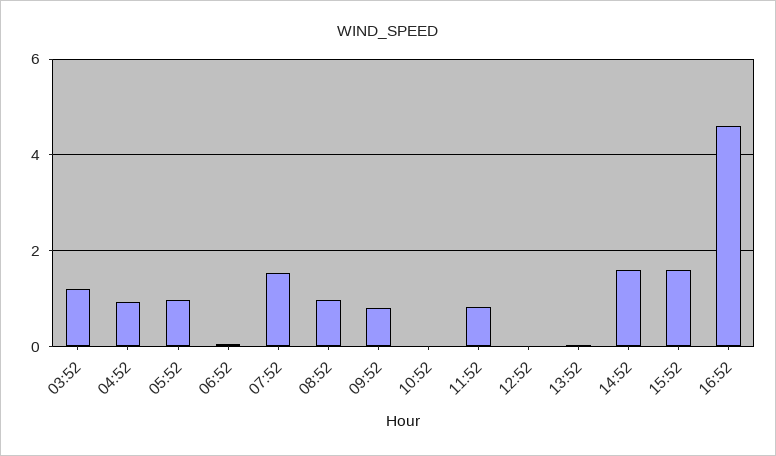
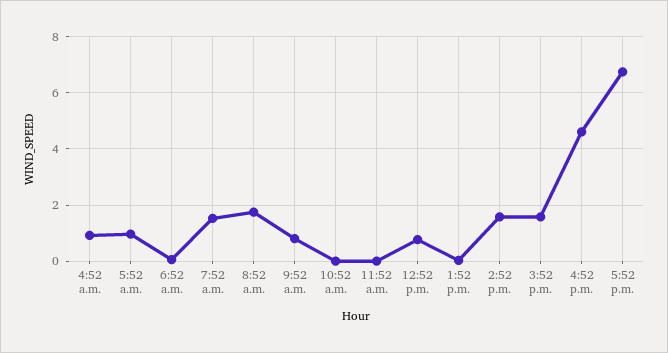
03:52: 1.2 -> none
08:52: 1 -> 1.75
11:52: 0.8 -> 0
12:52: 0 -> 0.75
5:52 p.m.: none -> 6.75

